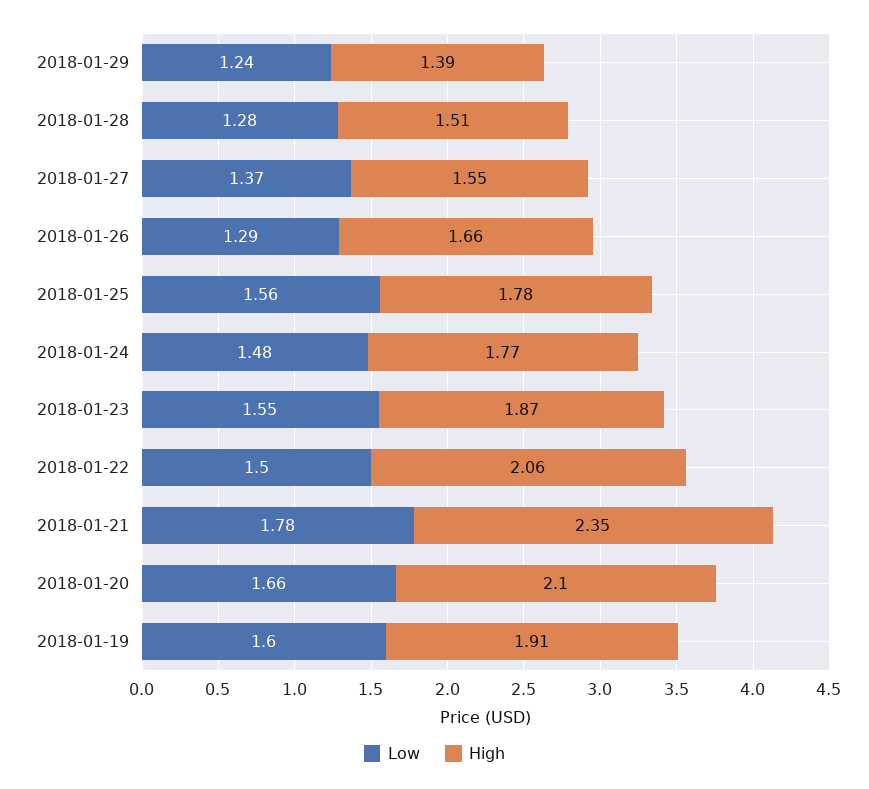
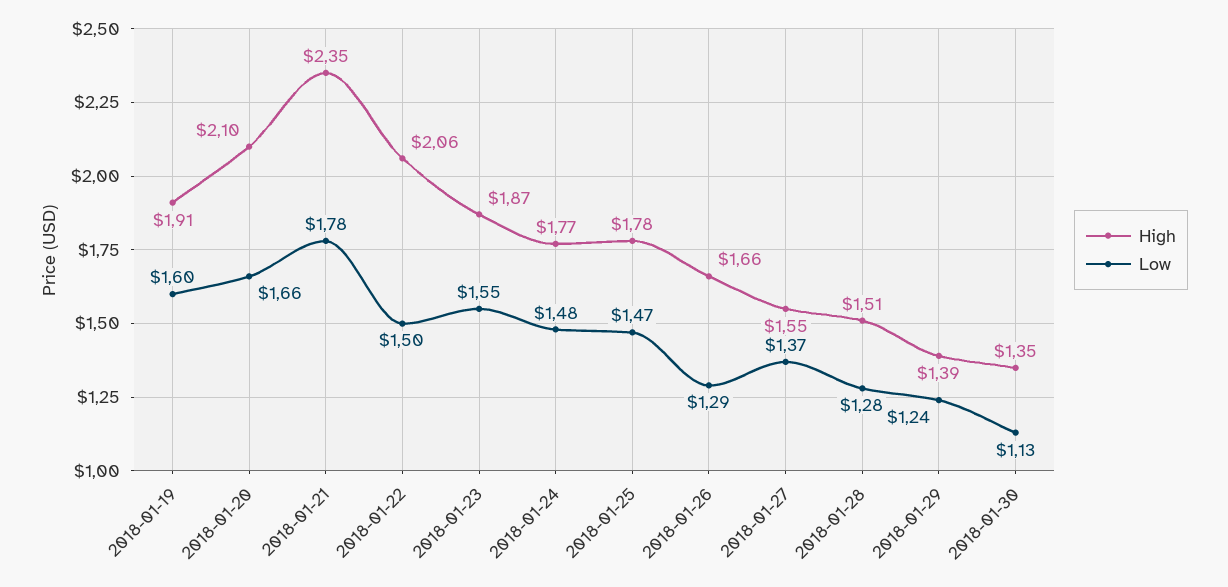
Low, 2018-01-25: 1.56 -> 1.47
High, 2018-01-30: none -> 1.35
Low, 2018-01-30: none -> 1.13

